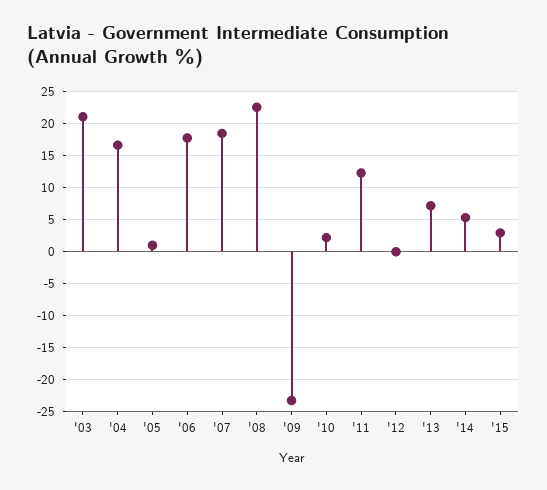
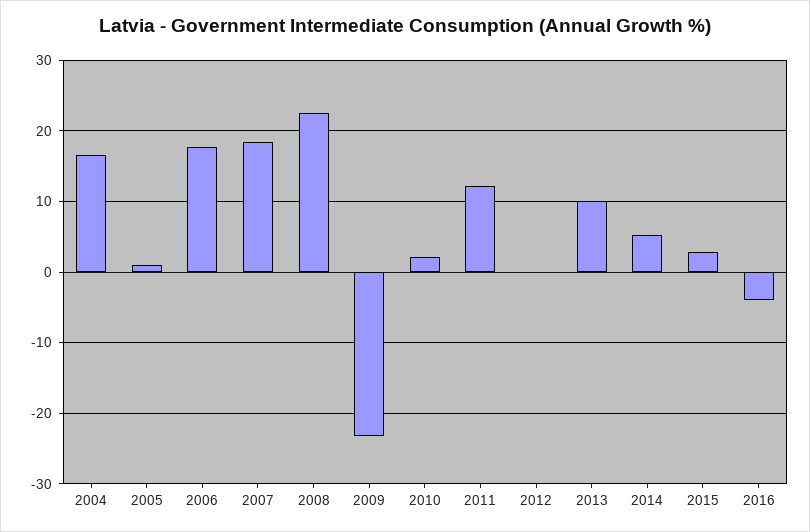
'03: 21 -> none
'13: 7 -> 10
2016: none -> -4

